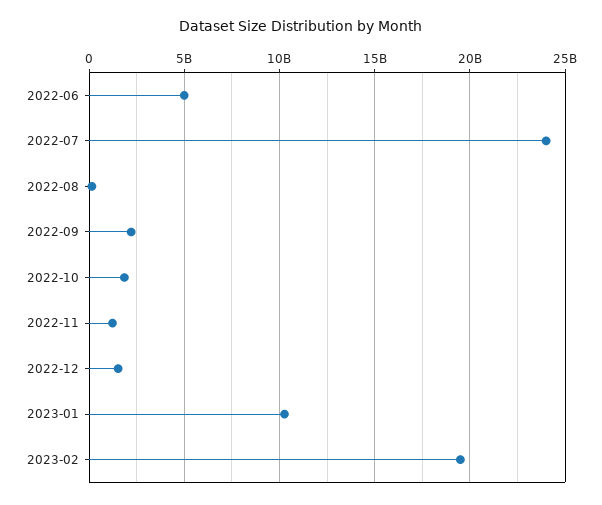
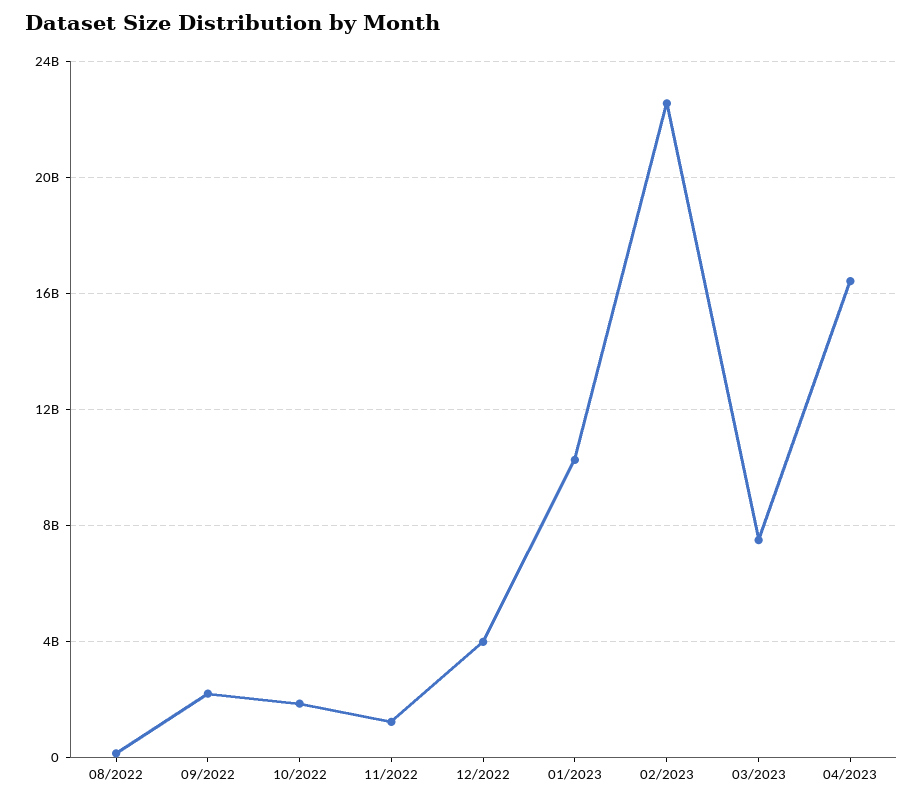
2022-06: 5000000000 -> none
2022-07: 24000000000 -> none
2022-12: 1500000000 -> 4000000000
2023-02: 19500000000 -> 22500000000
03/2023: none -> 7500000000
04/2023: none -> 16500000000

